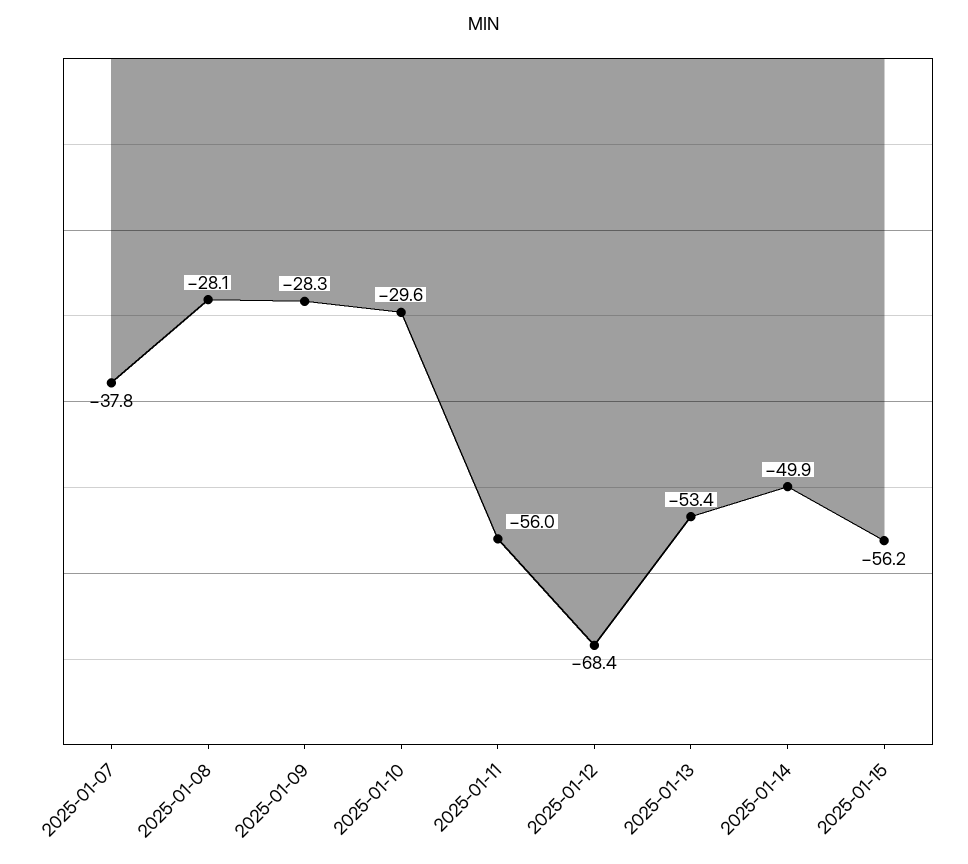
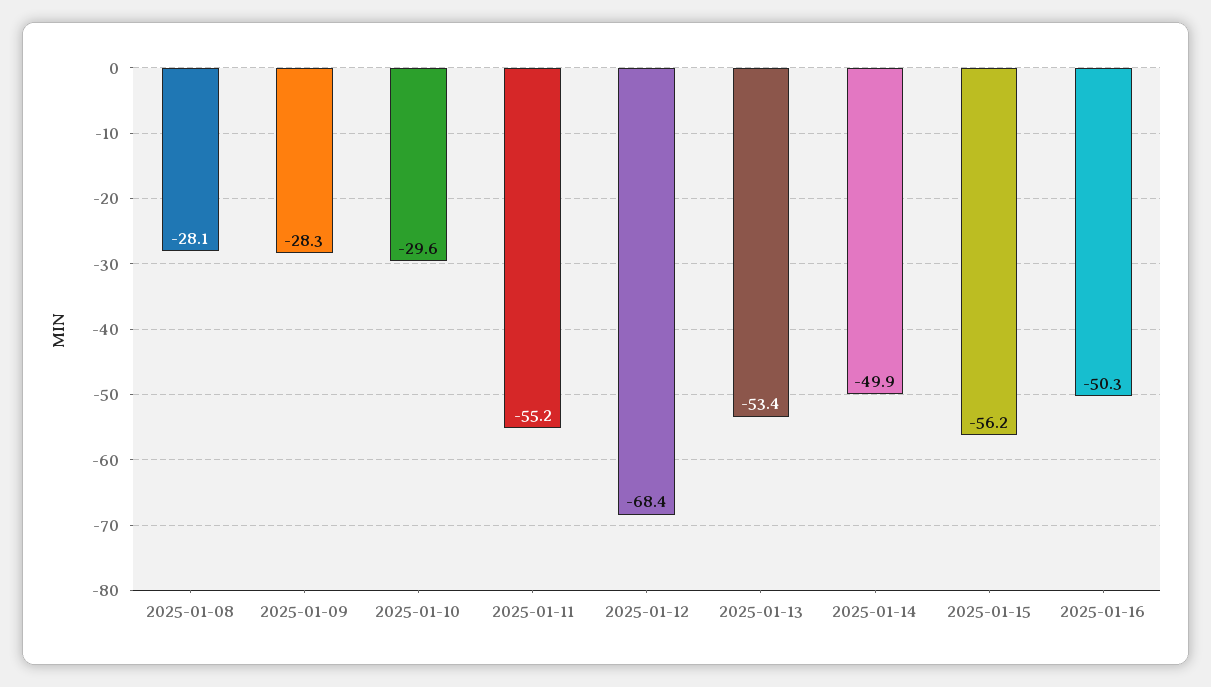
2025-01-07: -37.8 -> none
2025-01-11: -56 -> -55.2
2025-01-16: none -> -50.3

